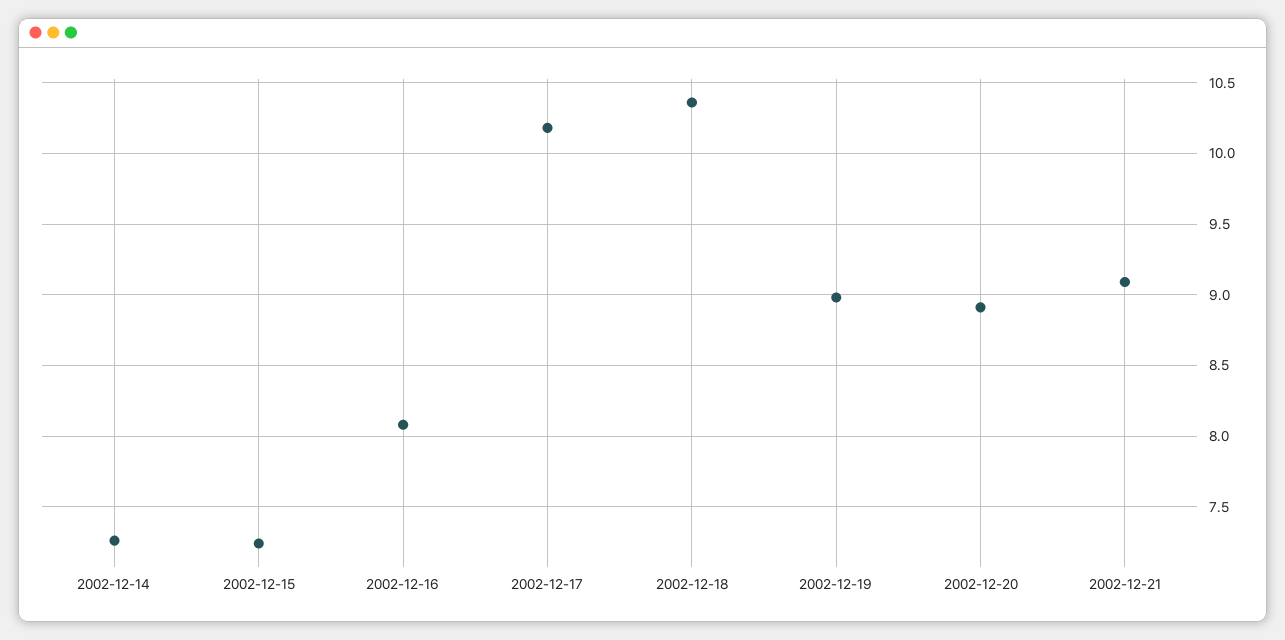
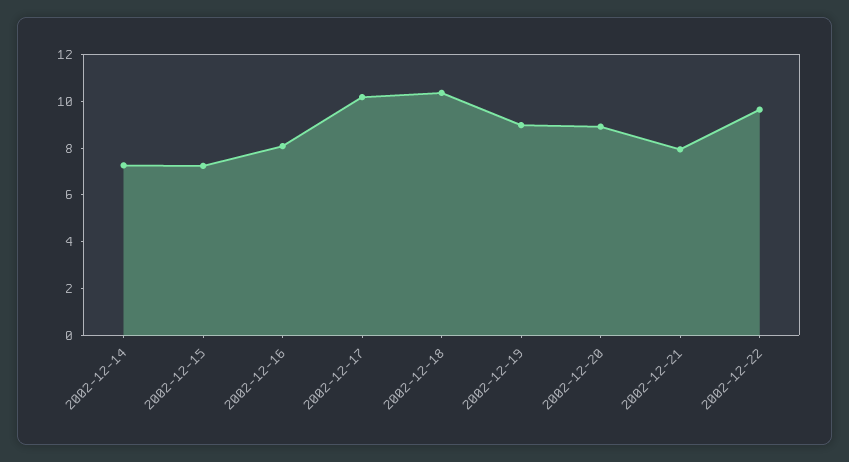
2002-12-21: 9.1 -> 8
2002-12-22: none -> 9.5

